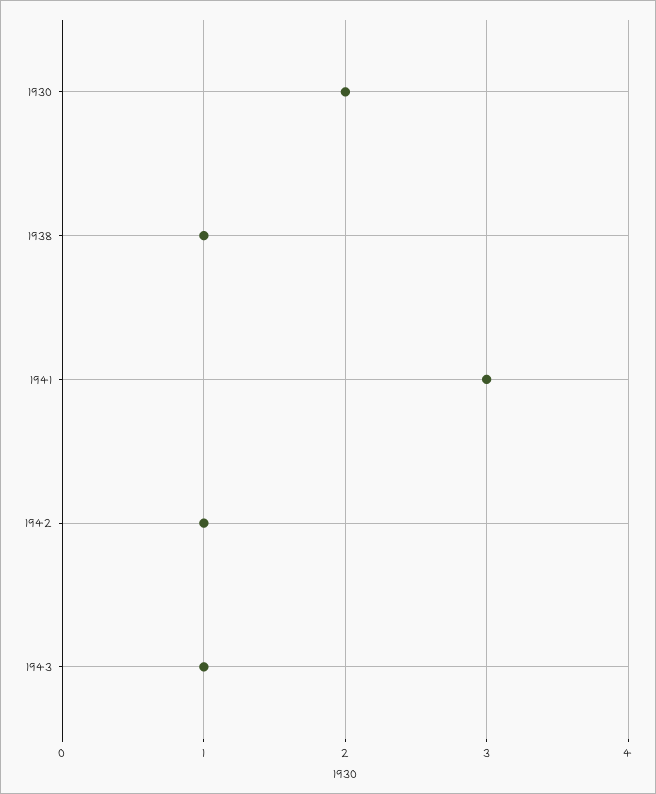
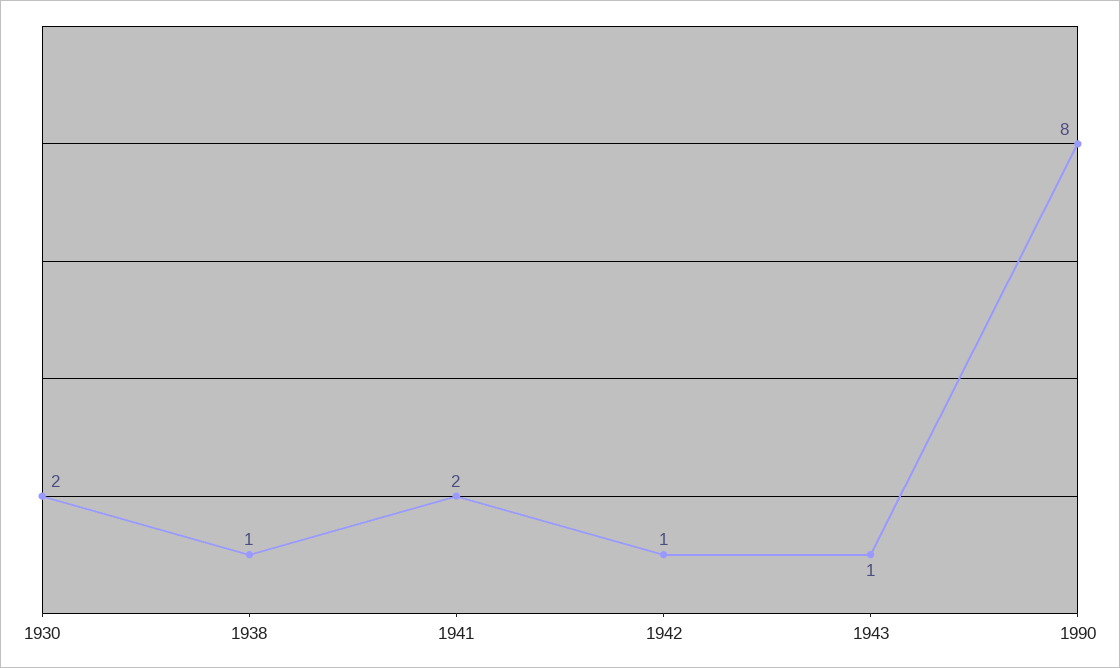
1941: 3 -> 2
1990: none -> 8

